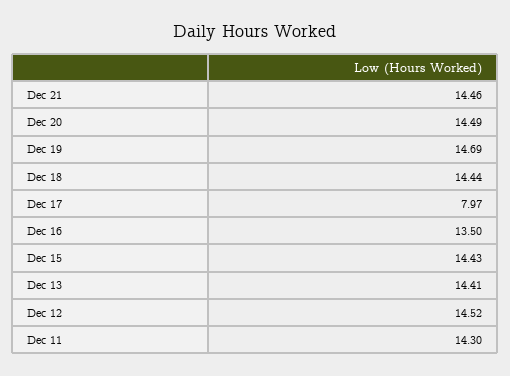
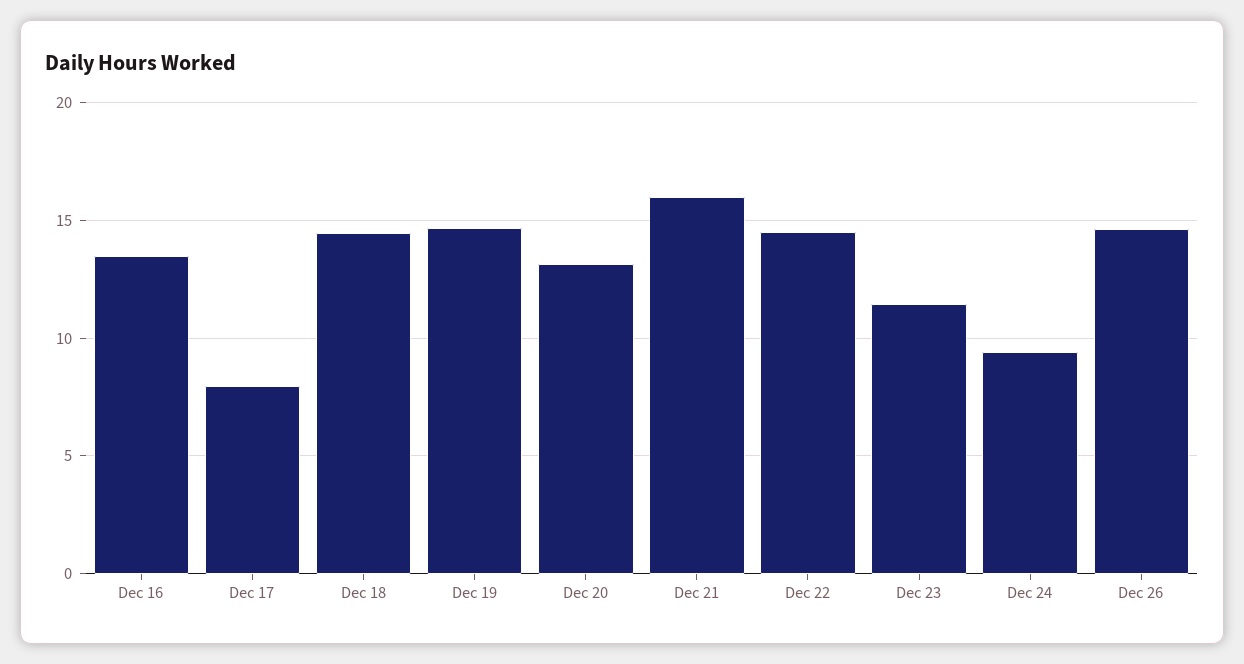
Dec 21: 14.46 -> 16
Dec 20: 14.49 -> 13
Dec 15: 14.43 -> none
Dec 13: 14.41 -> none
Dec 12: 14.52 -> none
Dec 11: 14.3 -> none
Dec 22: none -> 14.5
Dec 23: none -> 11.5
Dec 24: none -> 9.5
Dec 26: none -> 14.5

